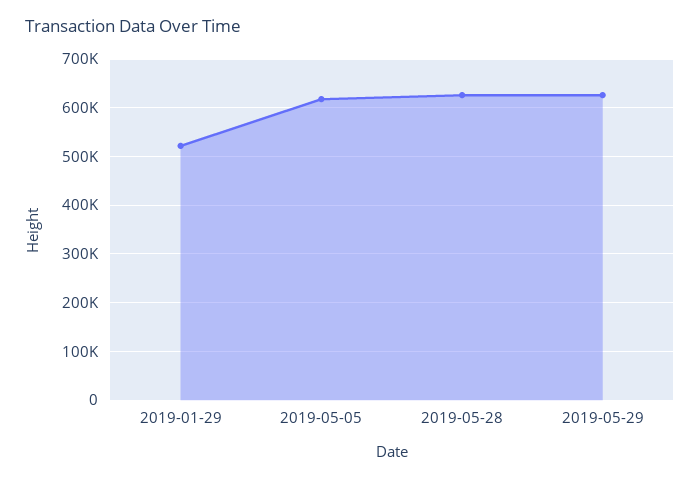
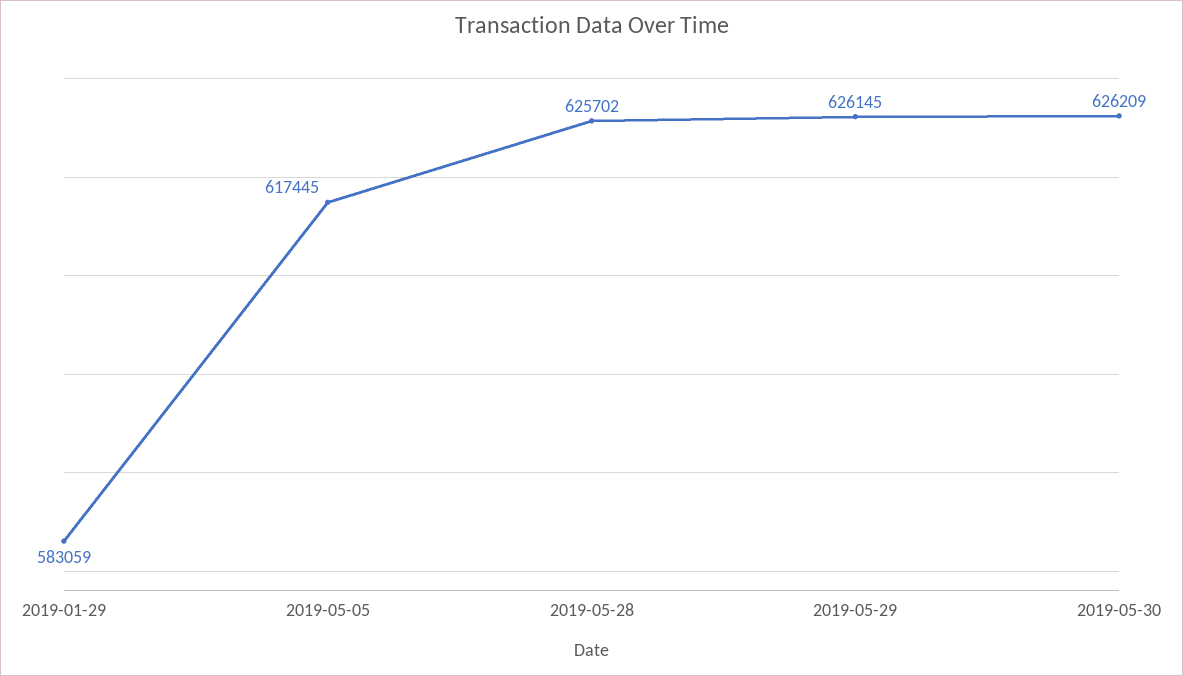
2019-01-29: 520000 -> 583059
2019-05-30: none -> 626209

